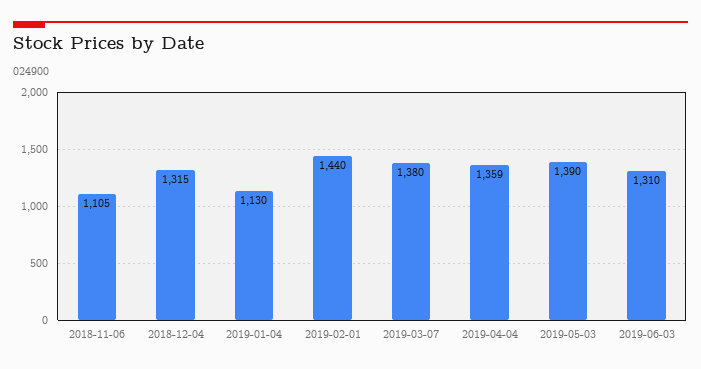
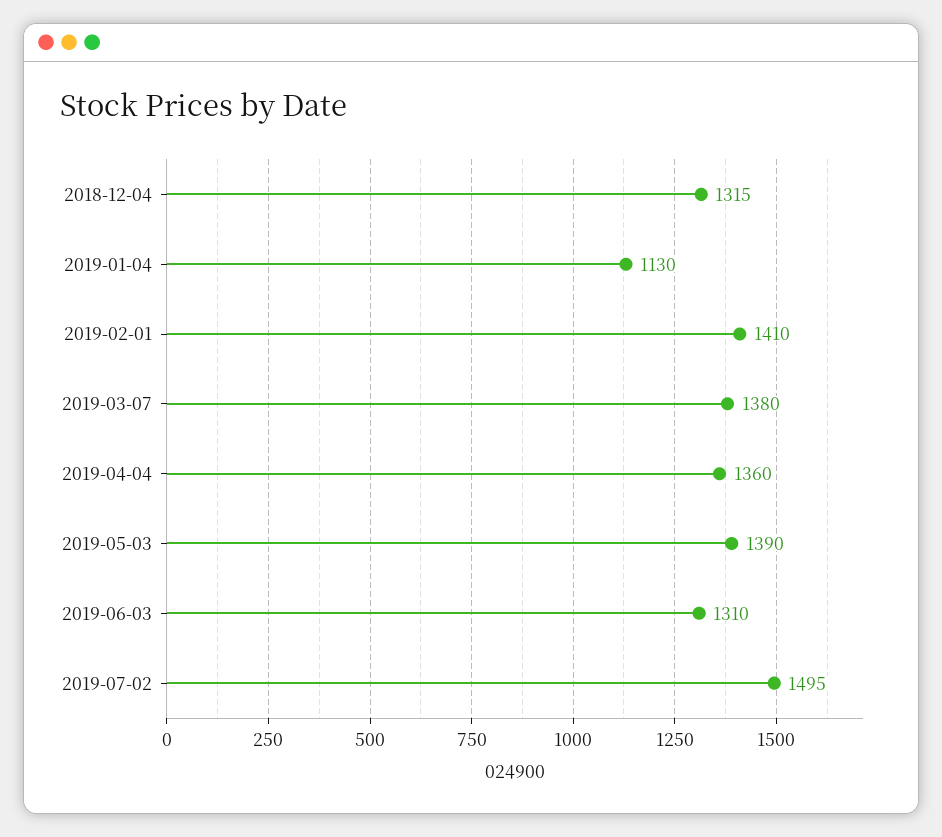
2018-11-06: 1105 -> none
2019-02-01: 1440 -> 1410
2019-04-04: 1359 -> 1360
2019-07-02: none -> 1495

